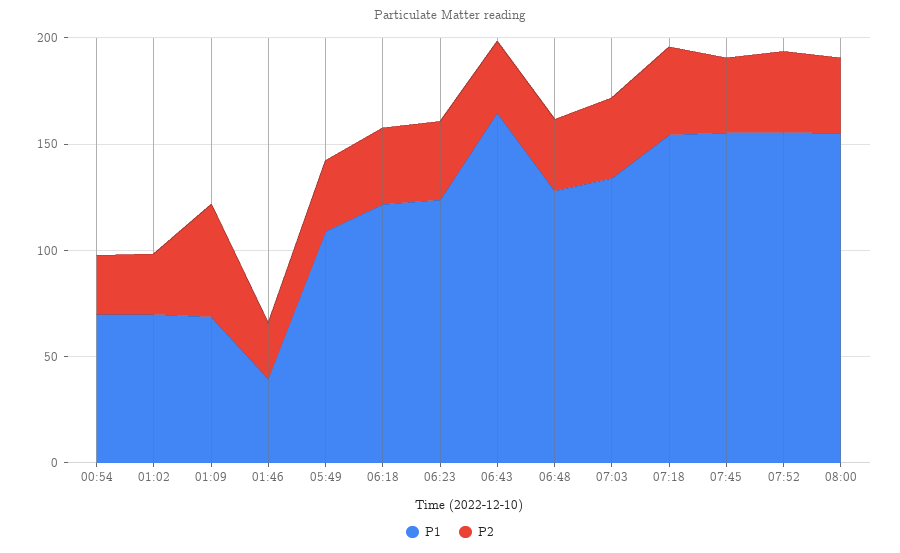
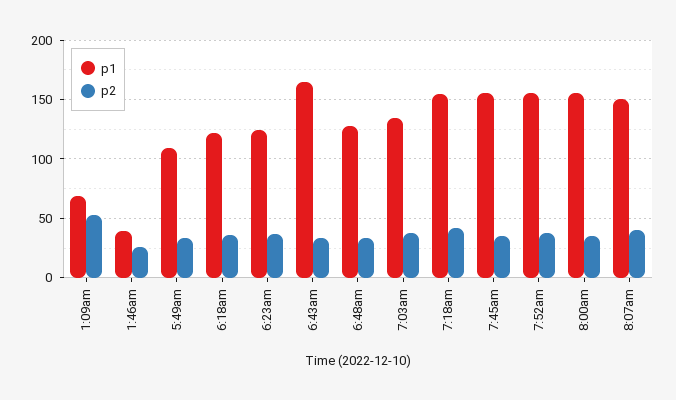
P1, 00:54: 70 -> none
P2, 00:54: 30 -> none
P1, 01:02: 70 -> none
P2, 01:02: 30 -> none
P1, 8:07am: none -> 150
P2, 8:07am: none -> 40

